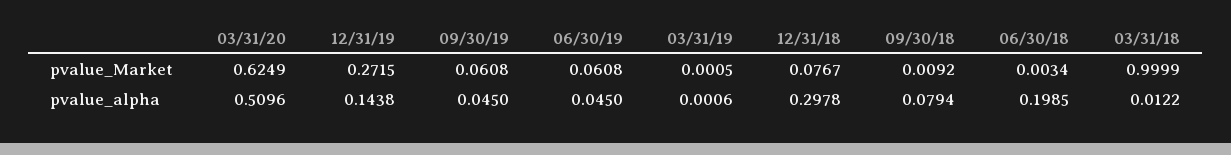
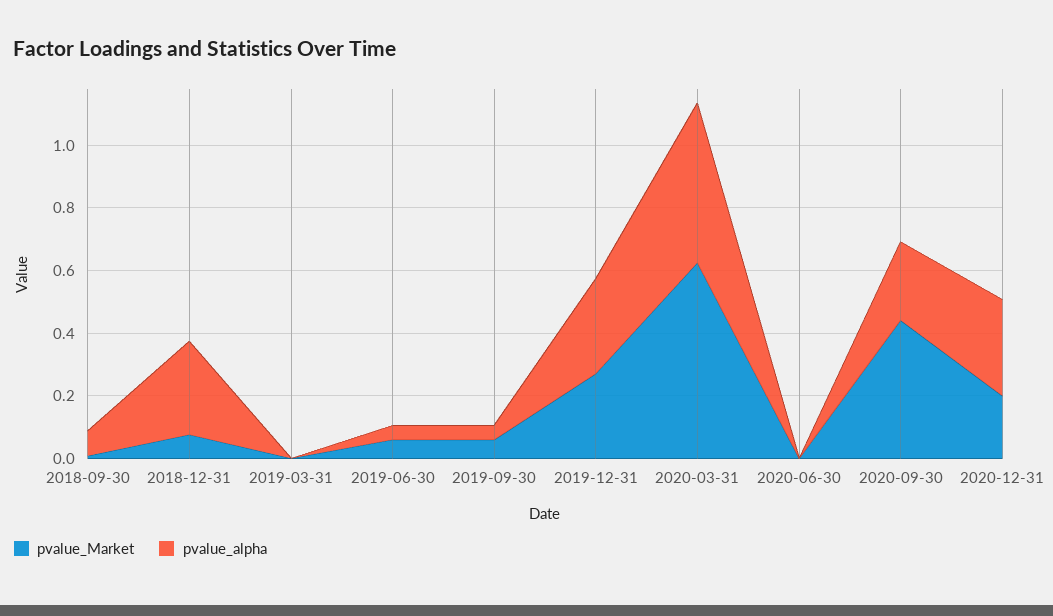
pvalue_Market, 06/30/18: 0.0034 -> none
pvalue_Market, 03/31/18: 0.9999 -> none
pvalue_alpha, 12/31/19: 0.1438 -> 0.3
pvalue_alpha, 06/30/18: 0.1985 -> none
pvalue_alpha, 03/31/18: 0.0122 -> none
pvalue_Market, 2020-06-30: none -> 0
pvalue_alpha, 2020-06-30: none -> 0
pvalue_Market, 2020-09-30: none -> 0.45
pvalue_alpha, 2020-09-30: none -> 0.25
pvalue_Market, 2020-12-31: none -> 0.2
pvalue_alpha, 2020-12-31: none -> 0.3

